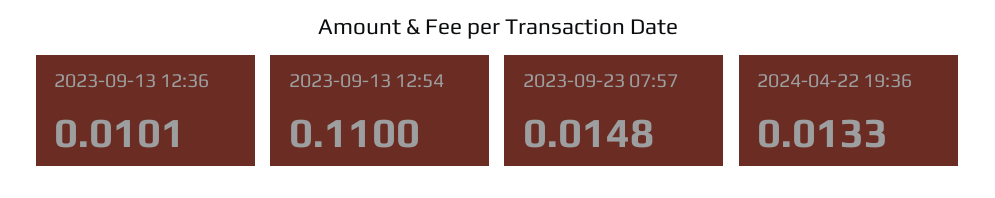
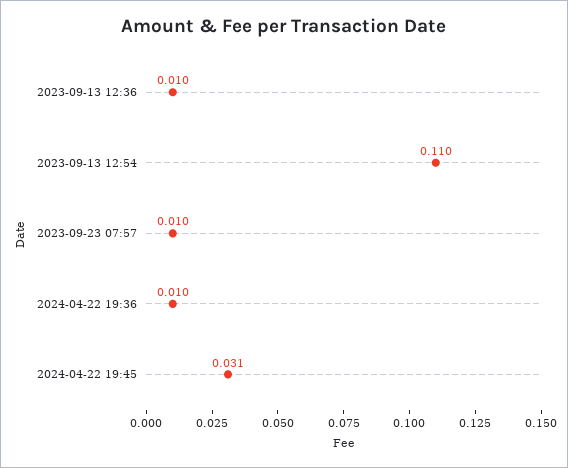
2023-09-23 07:57: 0.0148 -> 0.01
2024-04-22 19:36: 0.0133 -> 0.01
2024-04-22 19:45: none -> 0.031

